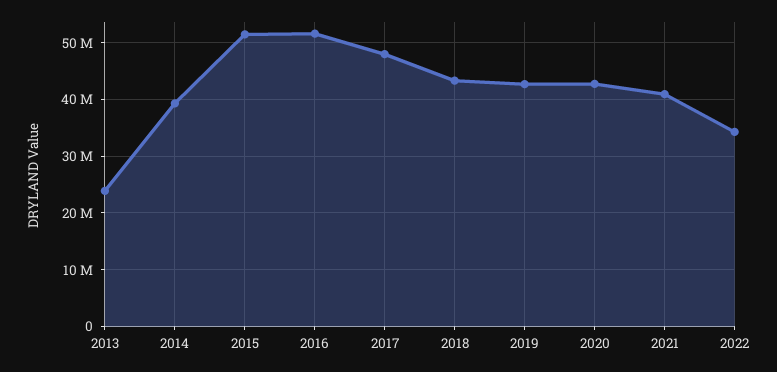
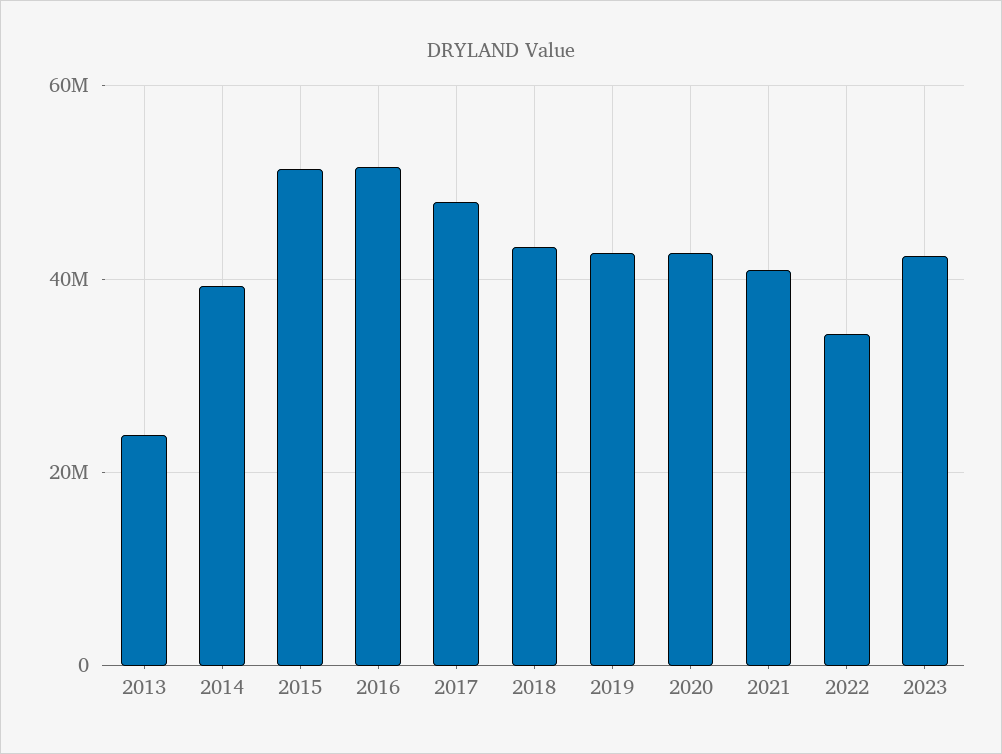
2023: none -> 42000000

